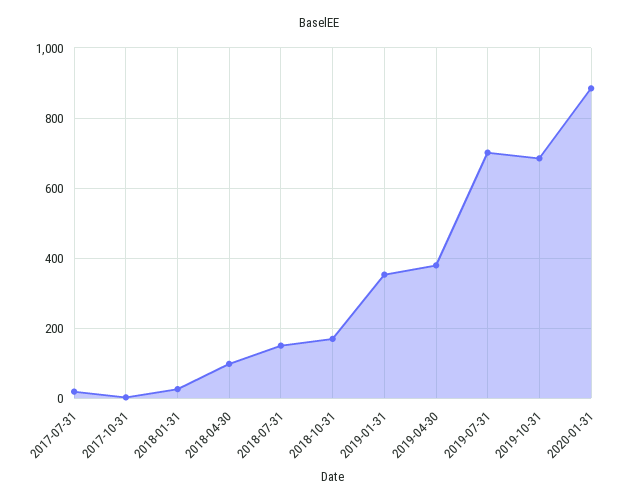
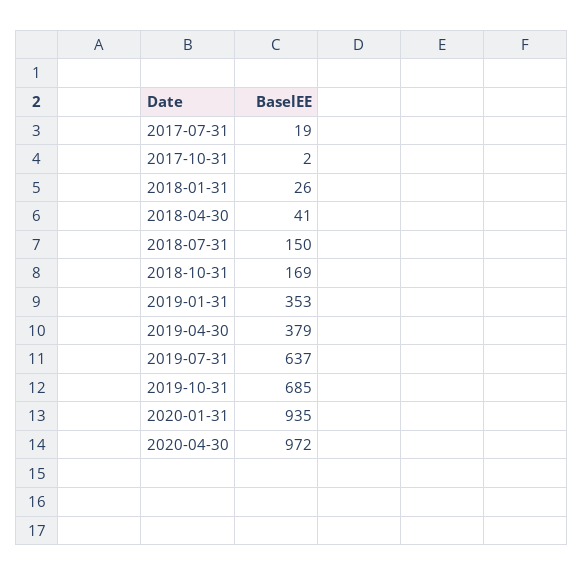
2018-04-30: 100 -> 41
2019-07-31: 700 -> 637
2020-01-31: 880 -> 935
2020-04-30: none -> 972

